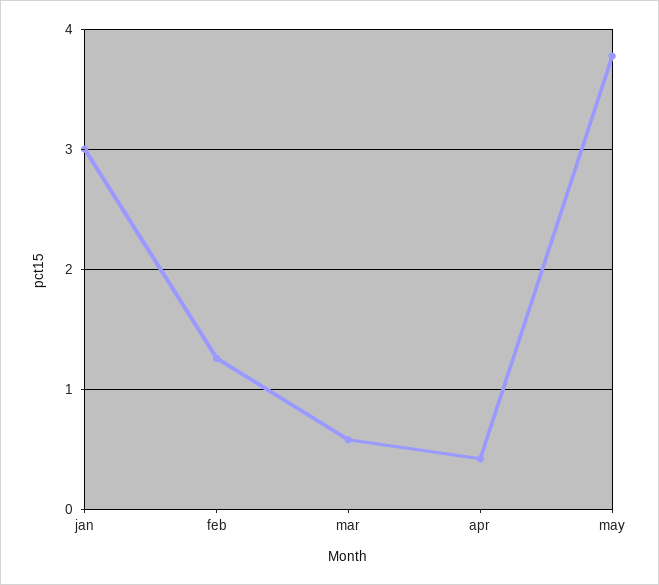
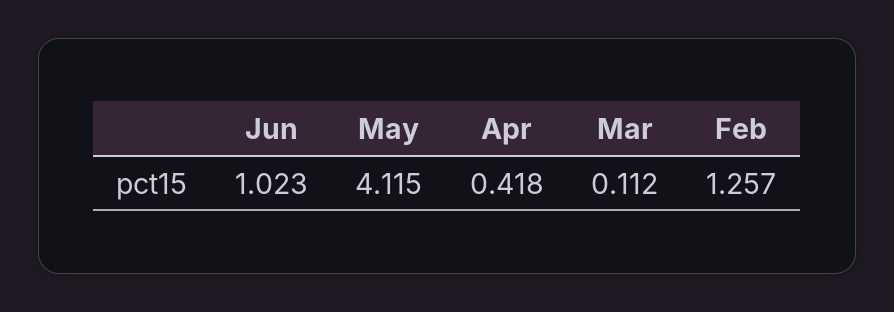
jan: 3 -> none
mar: 0.6 -> 0.112
may: 3.8 -> 4.115
Jun: none -> 1.023

